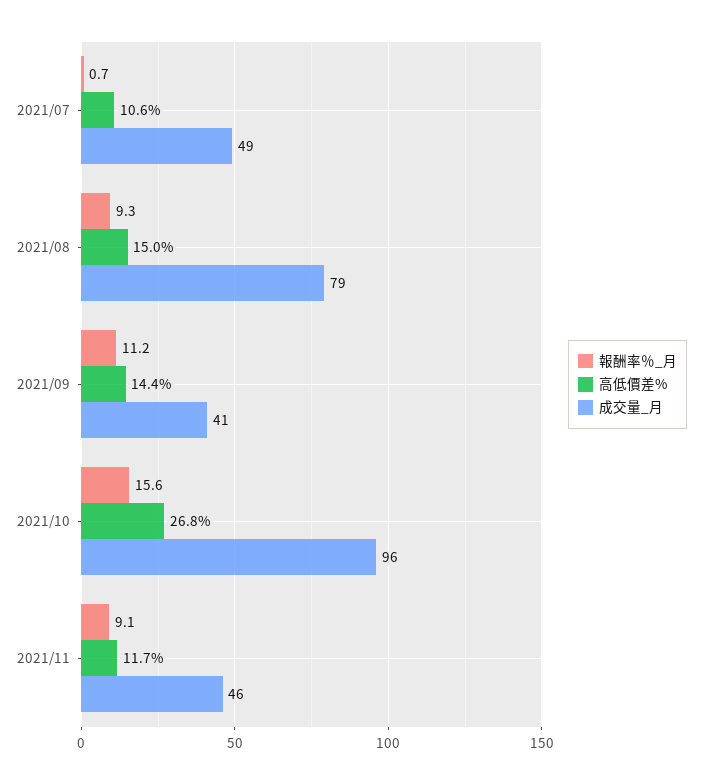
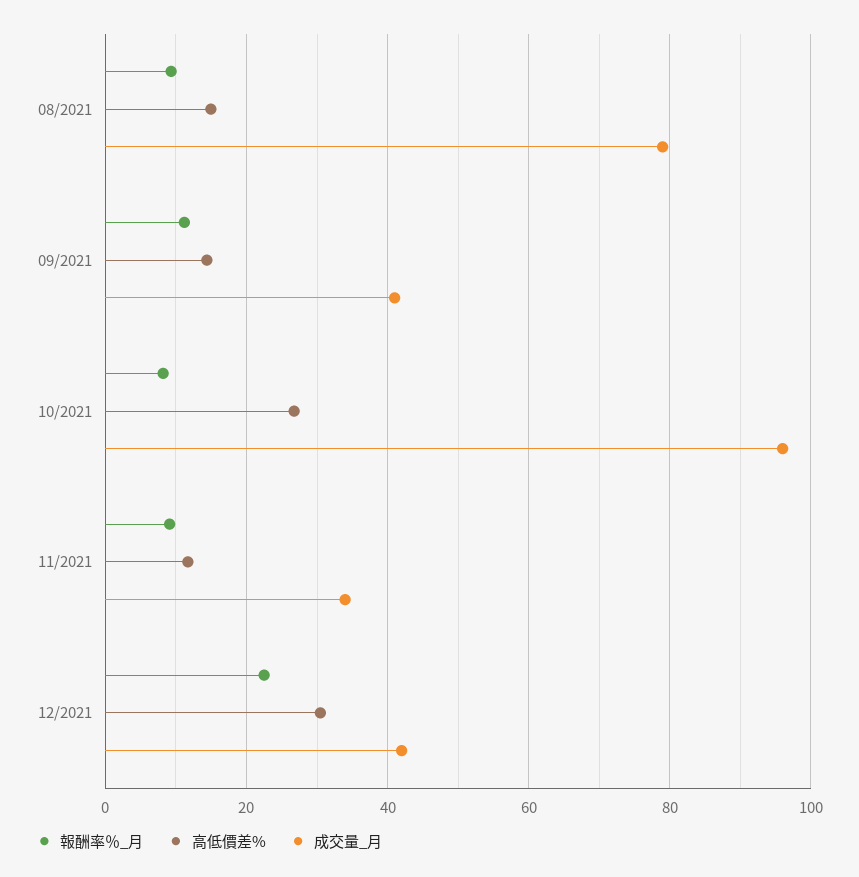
報酬率％_月, 2021/07: 0.7 -> none
高低價差%, 2021/07: 10.6 -> none
成交量_月, 2021/07: 49 -> none
報酬率％_月, 2021/10: 15.6 -> 8
成交量_月, 2021/11: 46 -> 34
報酬率％_月, 12/2021: none -> 22
高低價差%, 12/2021: none -> 30
成交量_月, 12/2021: none -> 42

